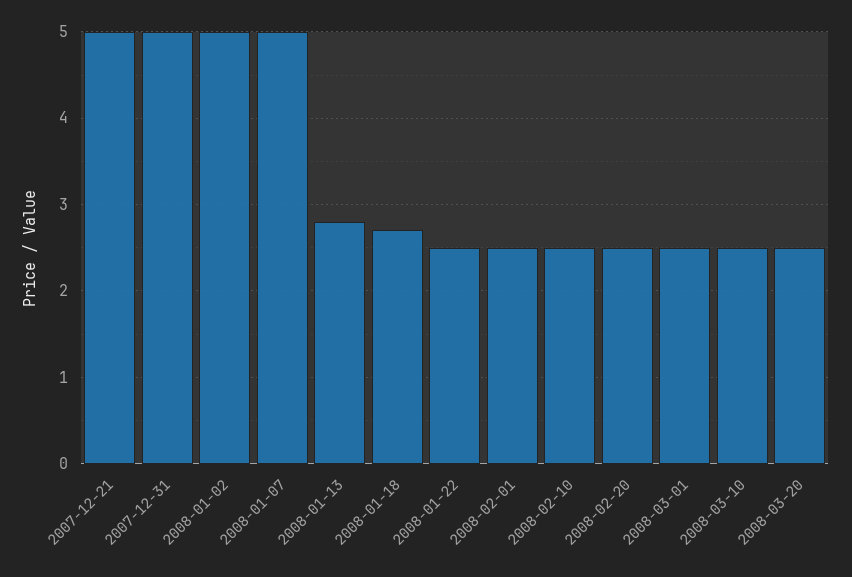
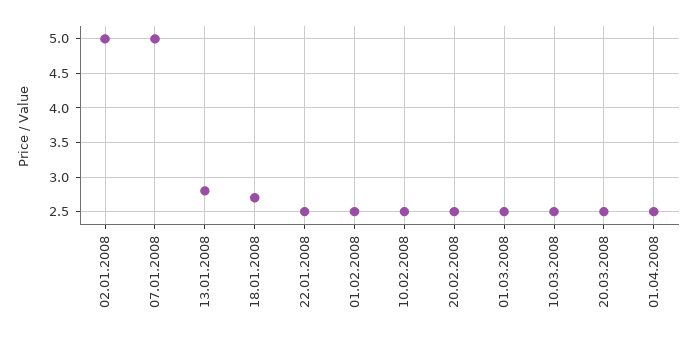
2007-12-21: 5 -> none
2007-12-31: 5 -> none
01.04.2008: none -> 2.5

